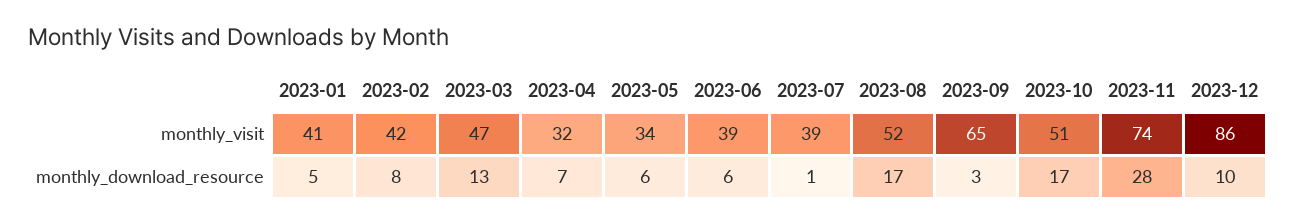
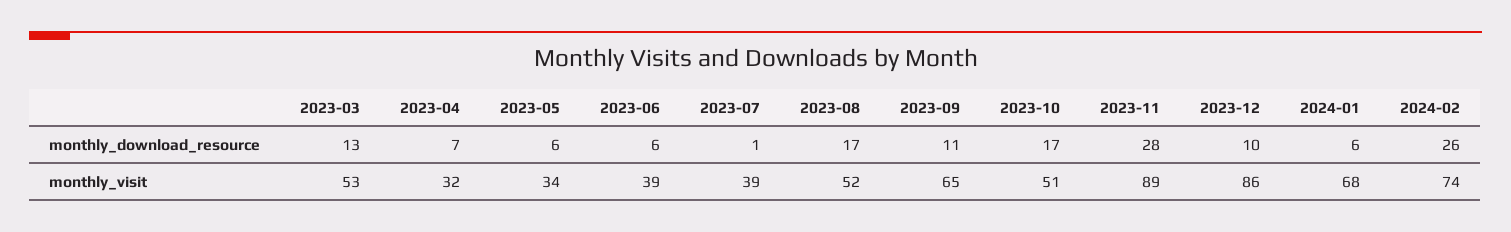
2023-01, monthly_visit: 41 -> none
2023-02, monthly_visit: 42 -> none
2023-03, monthly_visit: 47 -> 53
2023-11, monthly_visit: 74 -> 89
2023-01, monthly_download_resource: 5 -> none
2023-02, monthly_download_resource: 8 -> none
2023-09, monthly_download_resource: 3 -> 11
2024-01, monthly_download_resource: none -> 6
2024-02, monthly_download_resource: none -> 26
2024-01, monthly_visit: none -> 68
2024-02, monthly_visit: none -> 74

